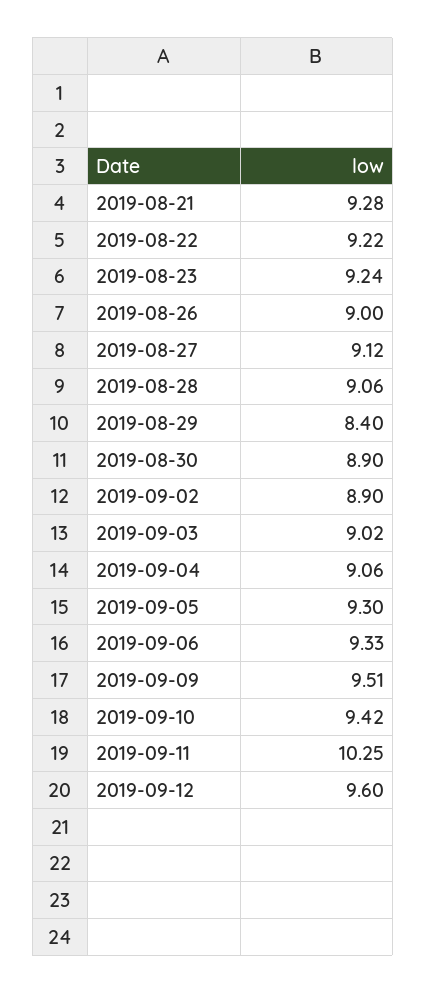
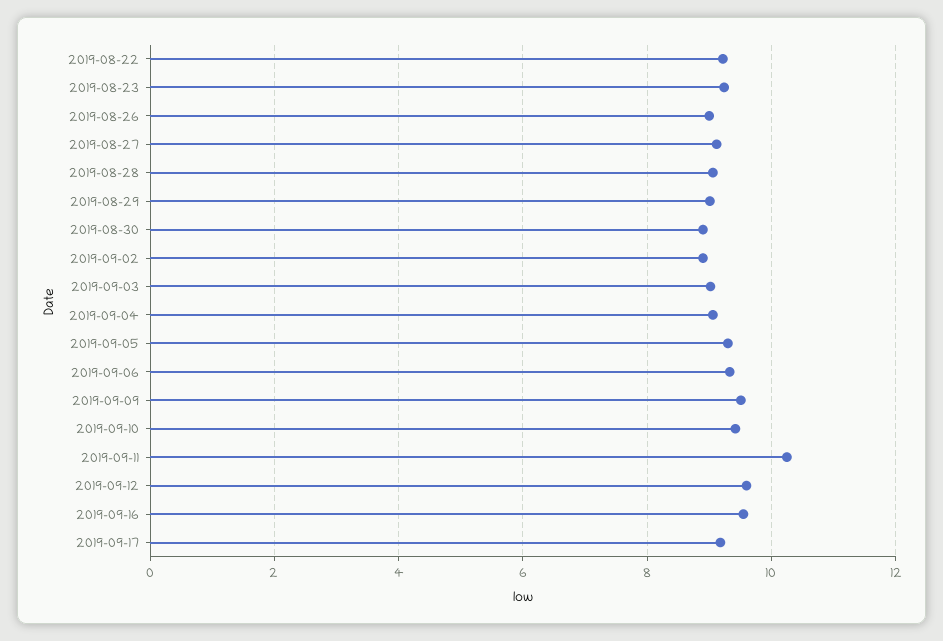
2019-08-21: 9.28 -> none
2019-08-29: 8.4 -> 9
2019-09-16: none -> 9.6
2019-09-17: none -> 9.2

